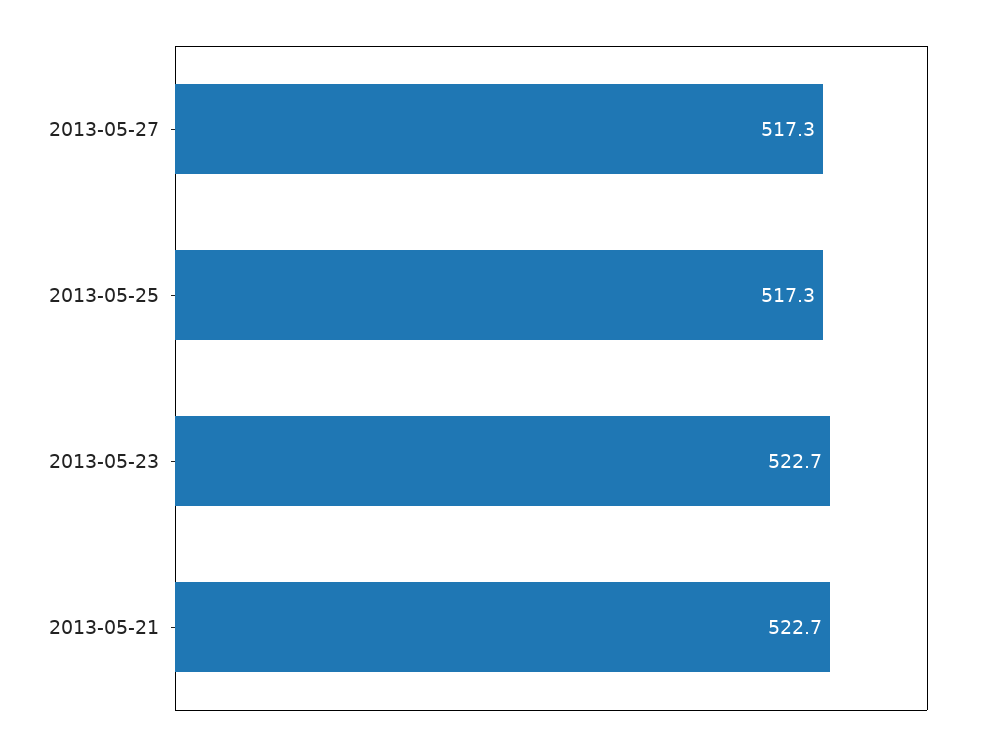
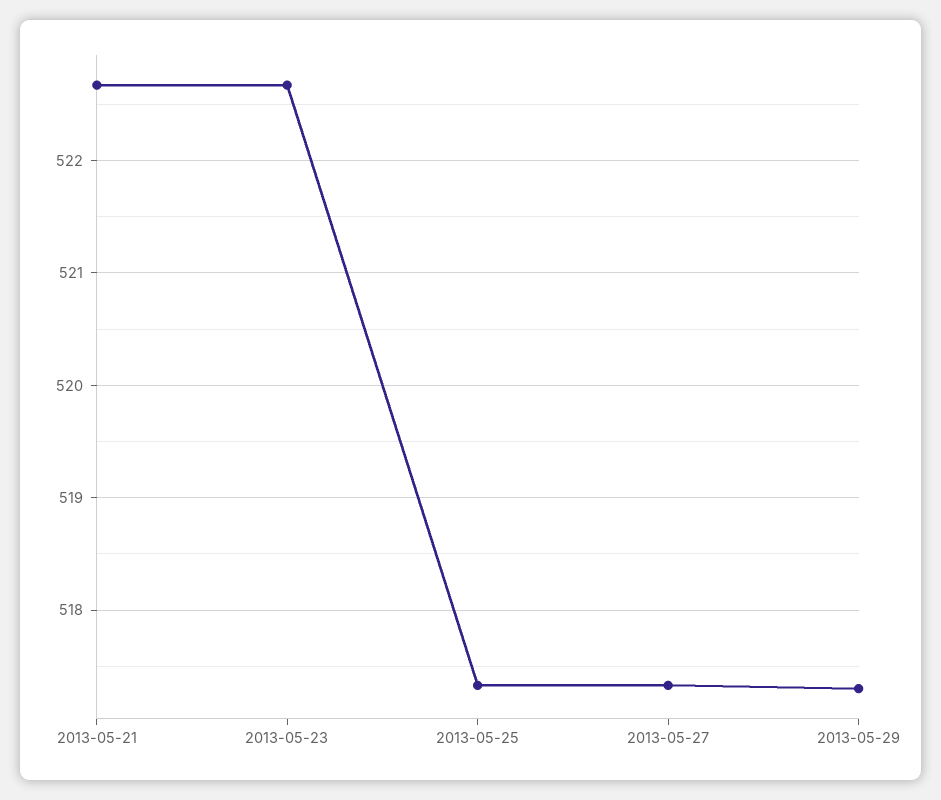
2013-05-29: none -> 517.3

